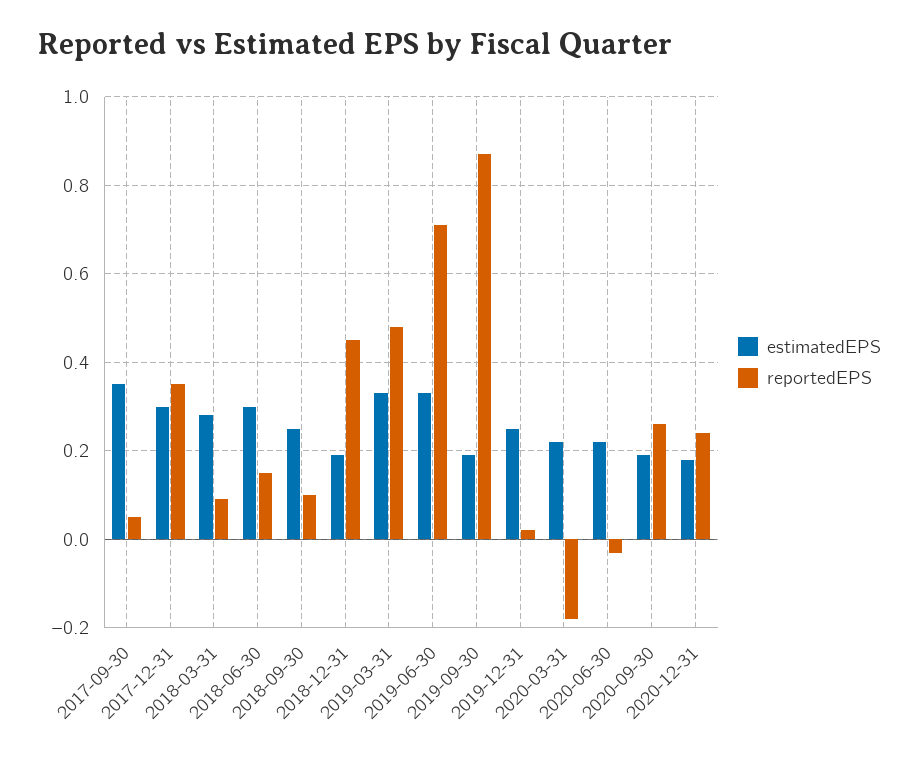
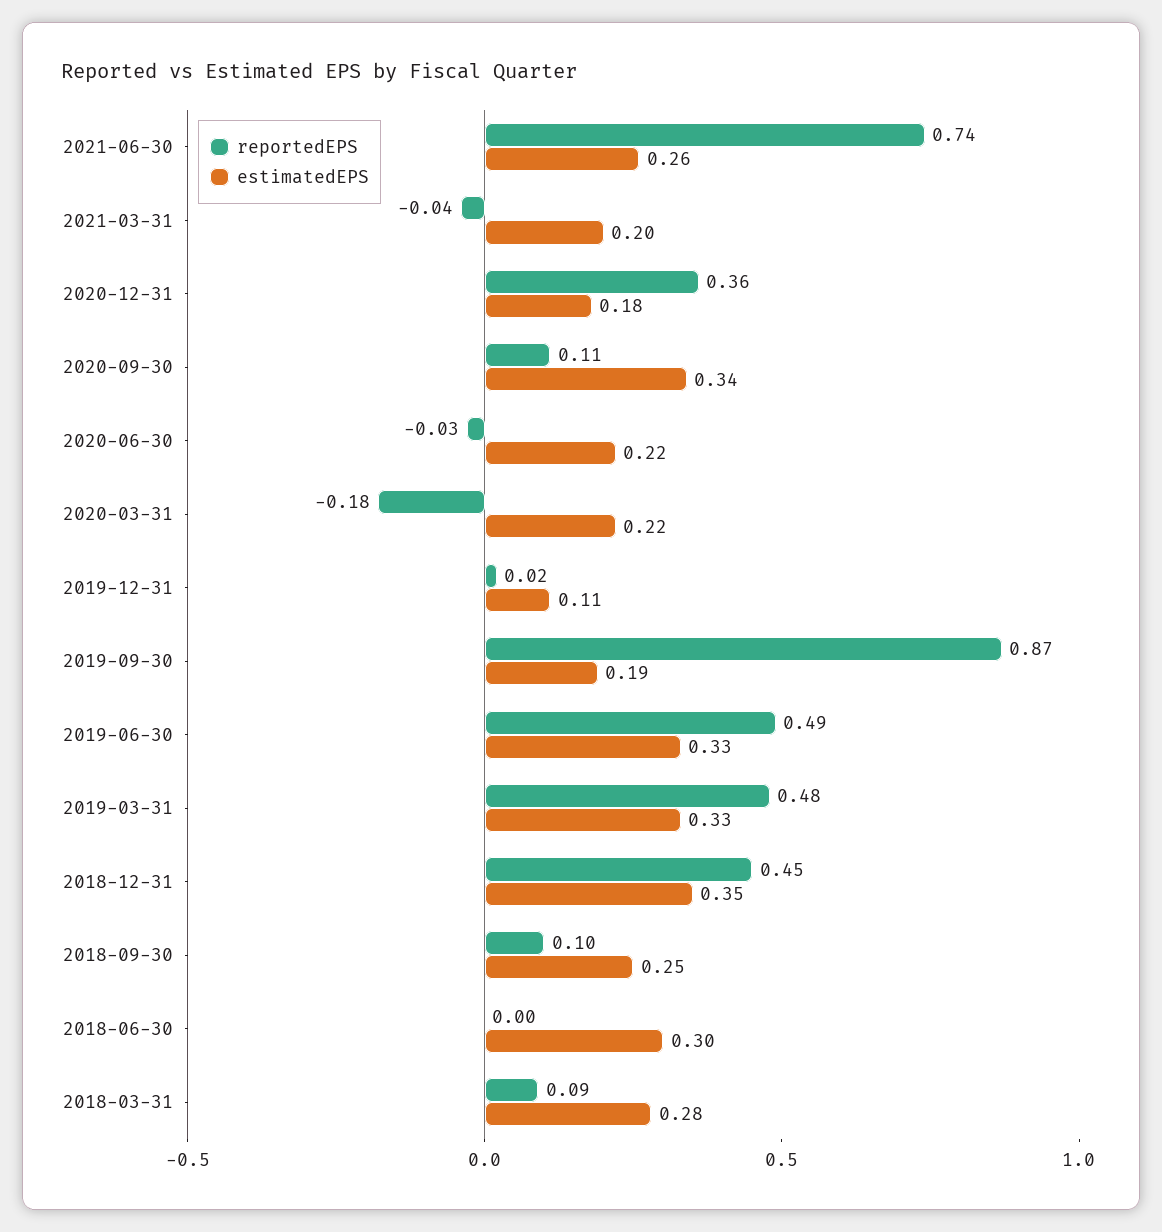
estimatedEPS, 2017-09-30: 0.35 -> none
reportedEPS, 2017-09-30: 0.05 -> none
estimatedEPS, 2017-12-31: 0.3 -> none
reportedEPS, 2017-12-31: 0.35 -> none
reportedEPS, 2018-06-30: 0.15 -> 0
estimatedEPS, 2018-12-31: 0.2 -> 0.35
reportedEPS, 2019-06-30: 0.7 -> 0.49
estimatedEPS, 2019-12-31: 0.25 -> 0.11
estimatedEPS, 2020-09-30: 0.2 -> 0.34
reportedEPS, 2020-09-30: 0.25 -> 0.11
reportedEPS, 2020-12-31: 0.25 -> 0.36
reportedEPS, 2021-06-30: none -> 0.74
estimatedEPS, 2021-06-30: none -> 0.26
reportedEPS, 2021-03-31: none -> -0.04
estimatedEPS, 2021-03-31: none -> 0.2

